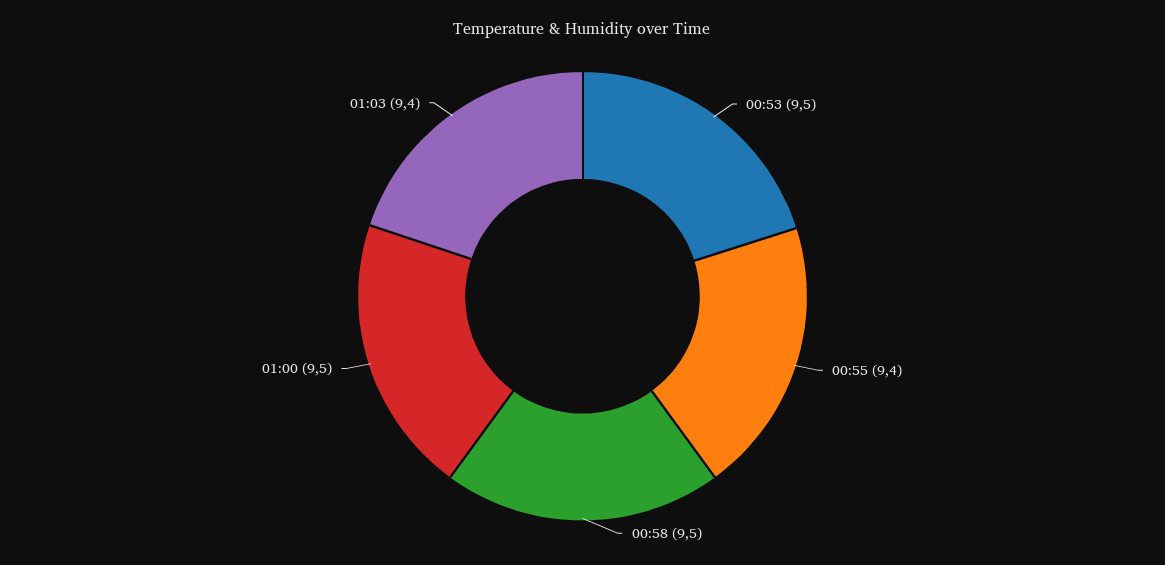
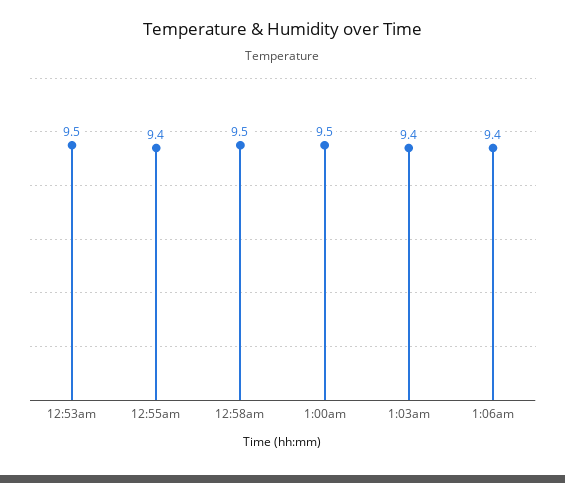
1:06am: none -> 9.4

